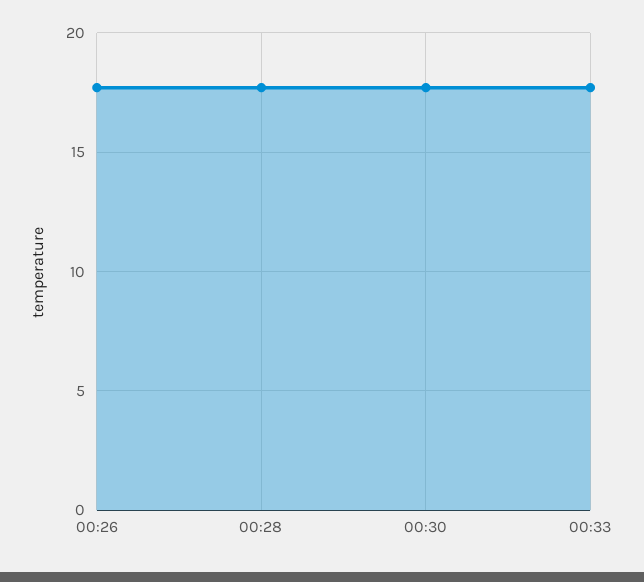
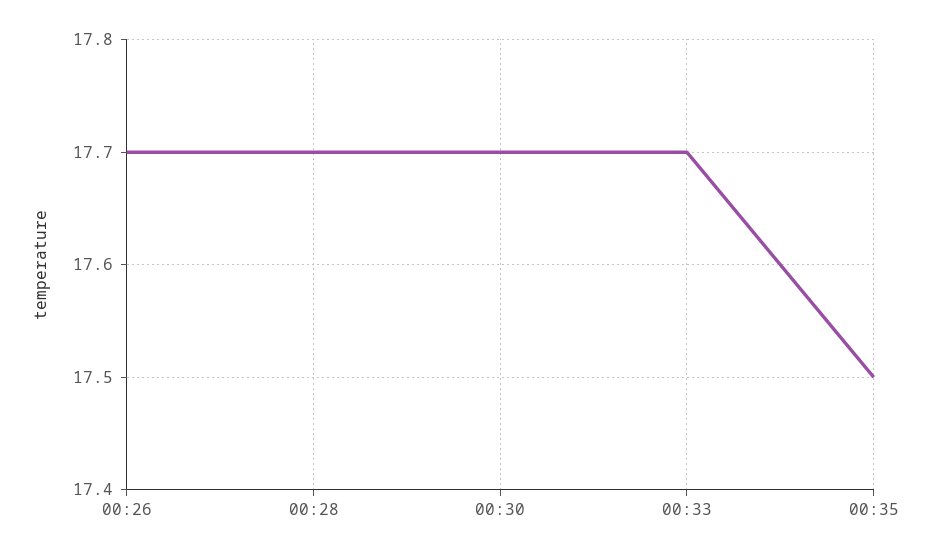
00:35: none -> 17.5

